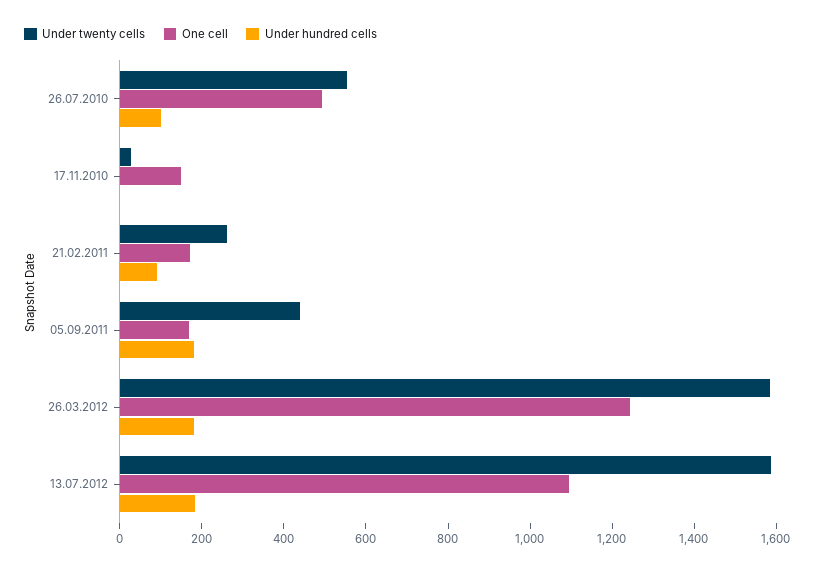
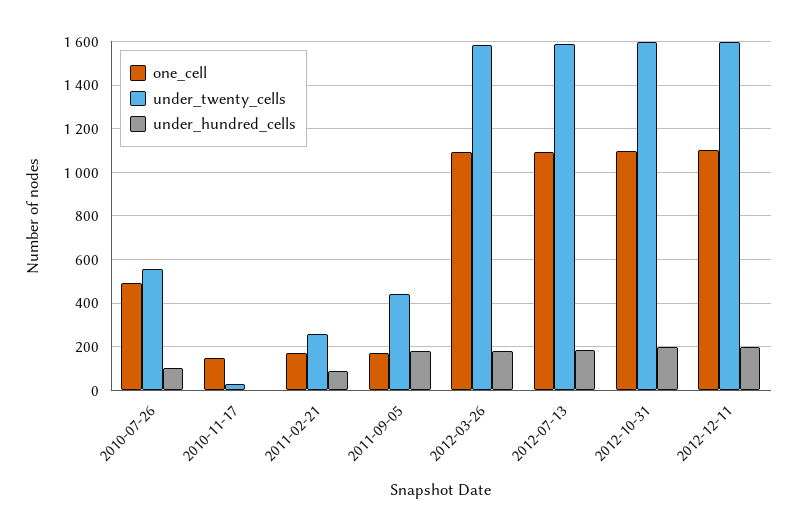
One cell, 26.03.2012: 1250 -> 1100
One cell, 2012-10-31: none -> 1100
Under twenty cells, 2012-10-31: none -> 1600
Under hundred cells, 2012-10-31: none -> 200
One cell, 2012-12-11: none -> 1100
Under twenty cells, 2012-12-11: none -> 1600
Under hundred cells, 2012-12-11: none -> 200

